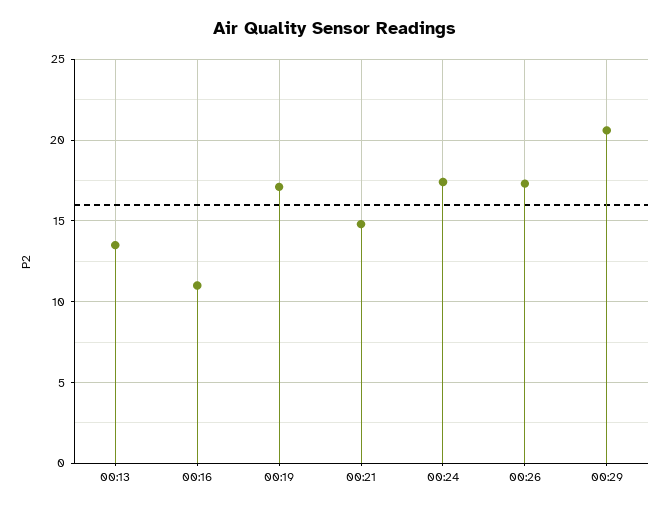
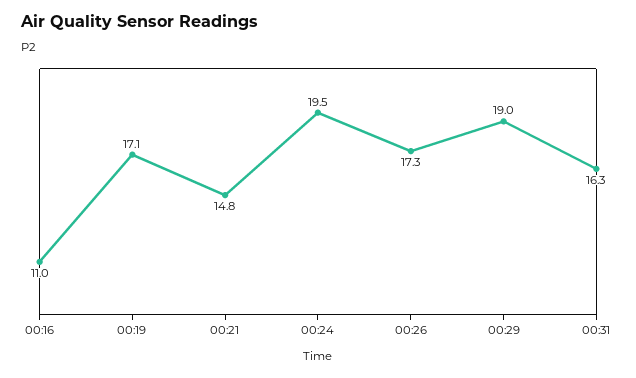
00:13: 13.5 -> none
00:24: 17.5 -> 19.5
00:29: 20.5 -> 19
00:31: none -> 16.3

